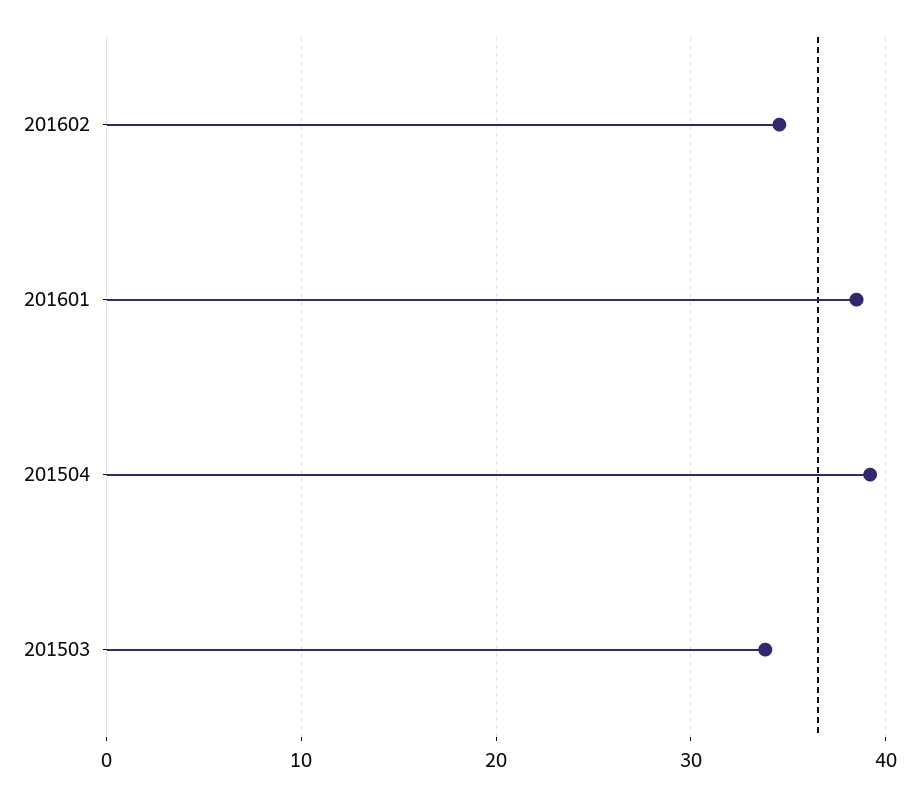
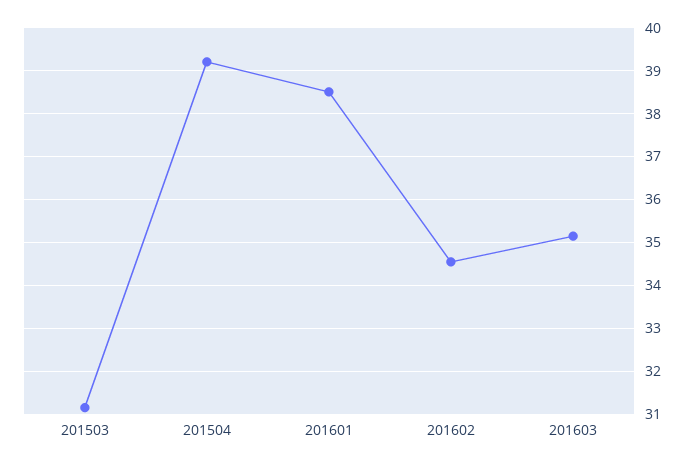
201503: 34 -> 31.2
201603: none -> 35.2

